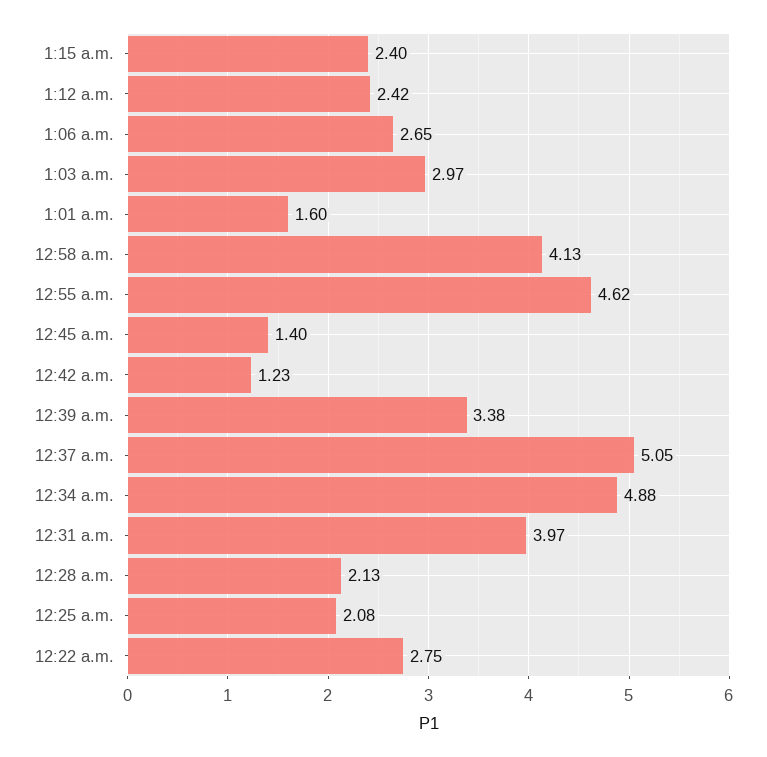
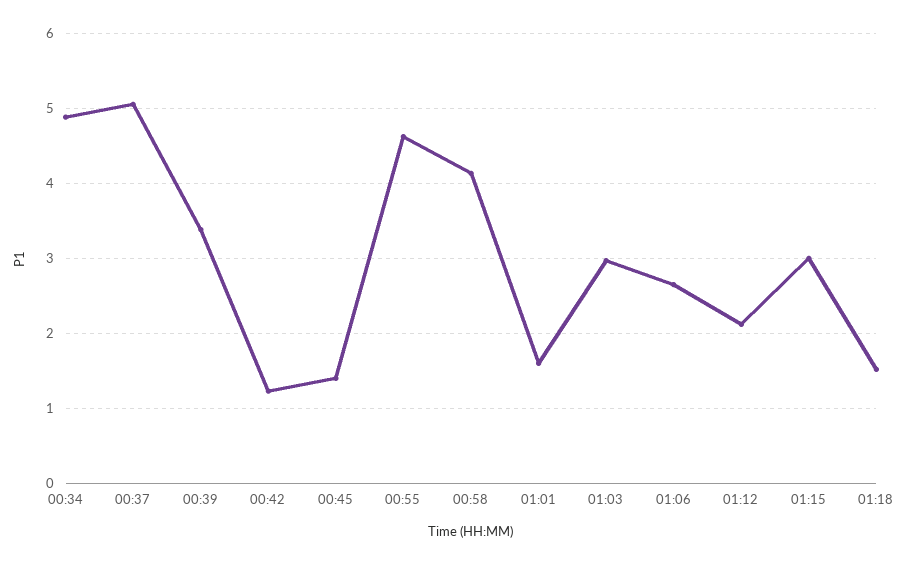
1:15 a.m.: 2.4 -> 3
1:12 a.m.: 2.42 -> 2.1
12:31 a.m.: 3.97 -> none
12:28 a.m.: 2.13 -> none
12:25 a.m.: 2.08 -> none
12:22 a.m.: 2.75 -> none
01:18: none -> 1.5

